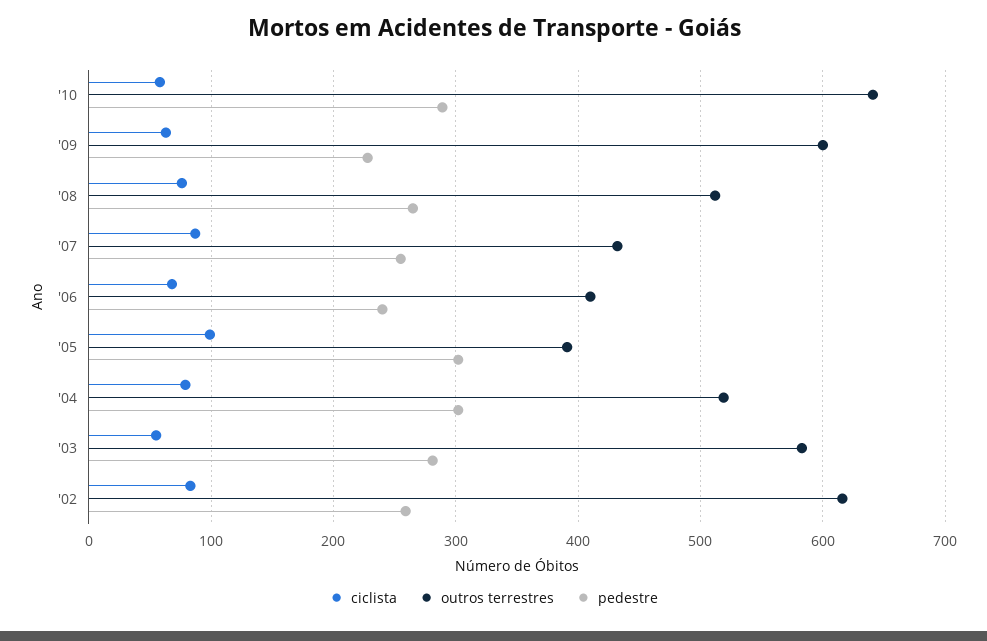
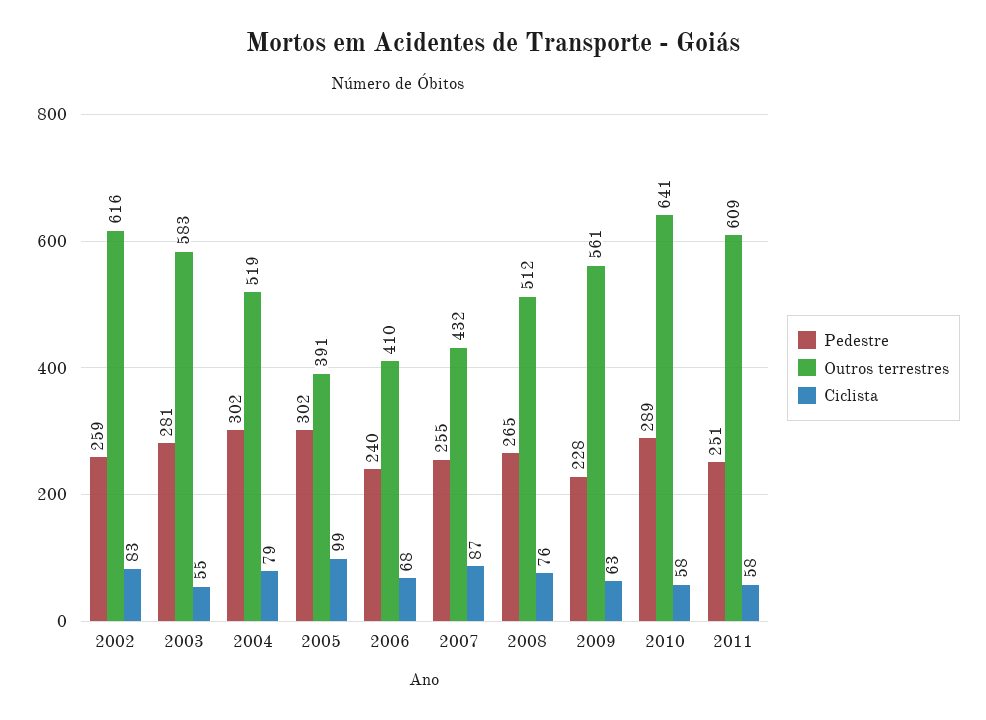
outros terrestres, '09: 600 -> 561
pedestre, 2011: none -> 251
outros terrestres, 2011: none -> 609
ciclista, 2011: none -> 58

